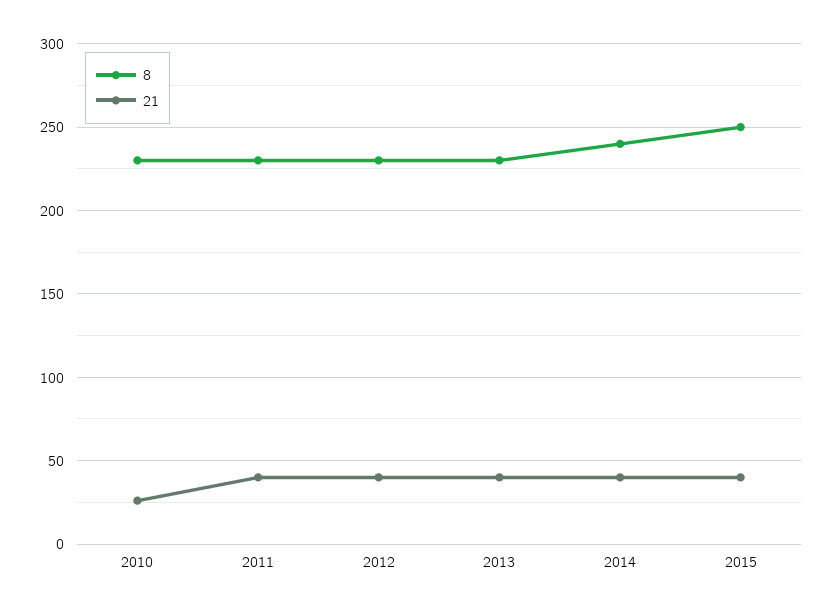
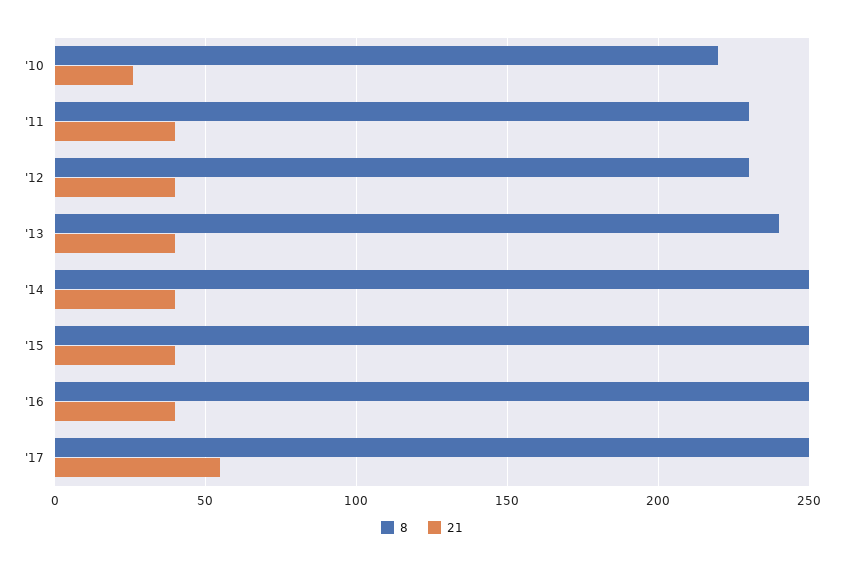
8, 2010: 230 -> 220
8, 2013: 230 -> 240
8, 2014: 240 -> 250
8, '16: none -> 250
21, '16: none -> 40
8, '17: none -> 250
21, '17: none -> 55

